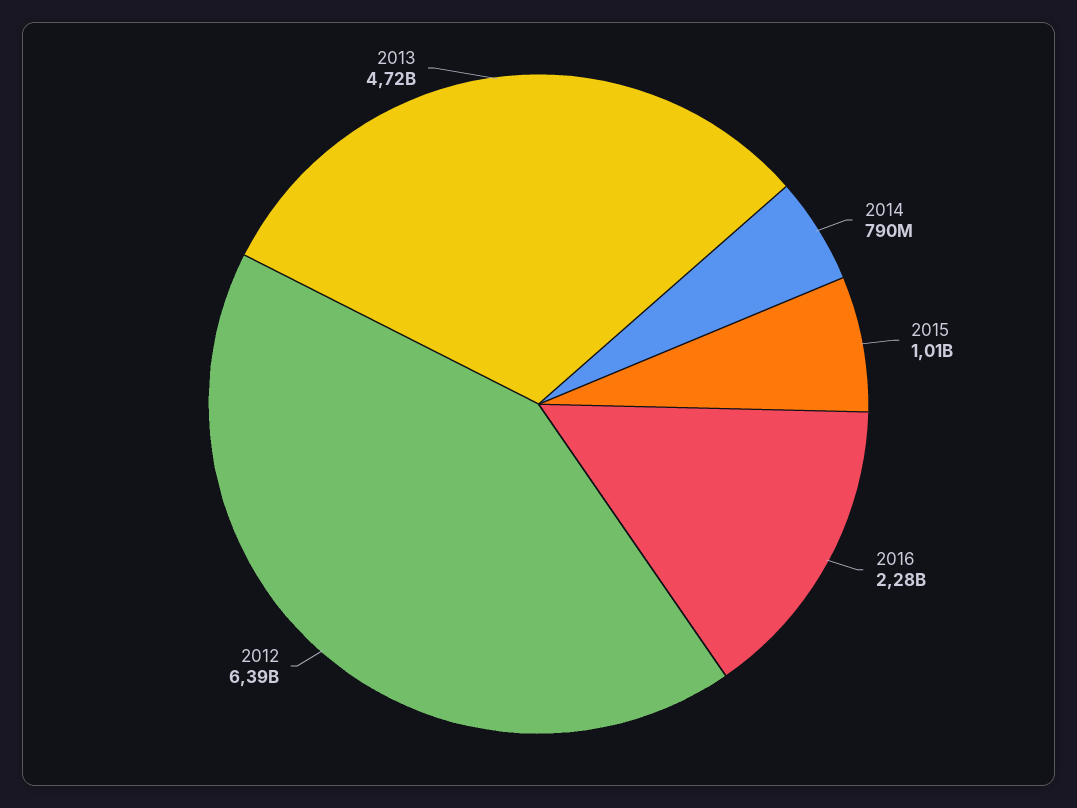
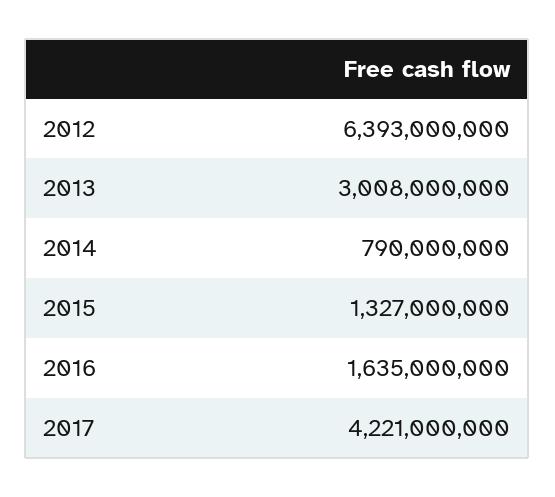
2015: 1010000000 -> 1327000000
2016: 2280000000 -> 1635000000
2013: 4720000000 -> 3008000000
2017: none -> 4221000000

